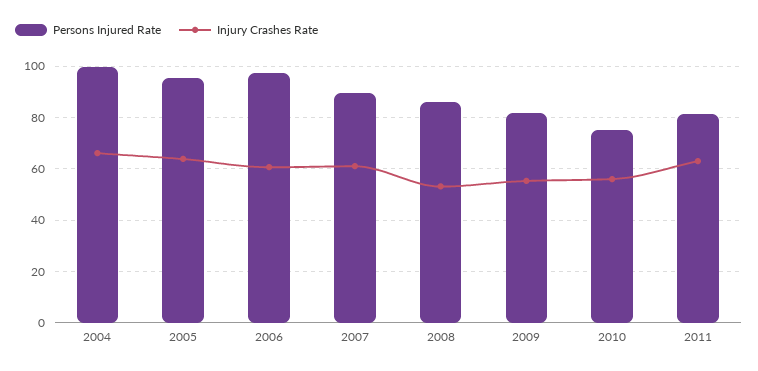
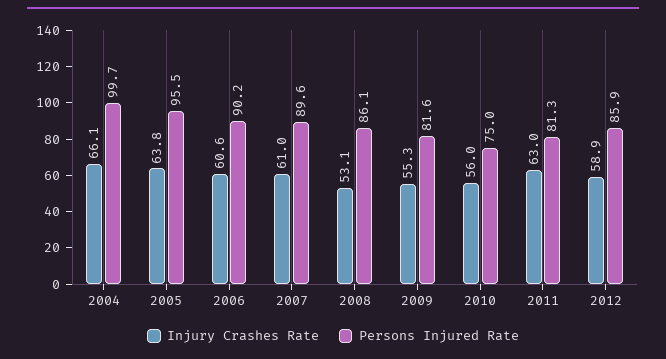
Persons Injured Rate, 2006: 97.5 -> 90.2
Injury Crashes Rate, 2012: none -> 58.9
Persons Injured Rate, 2012: none -> 85.9

